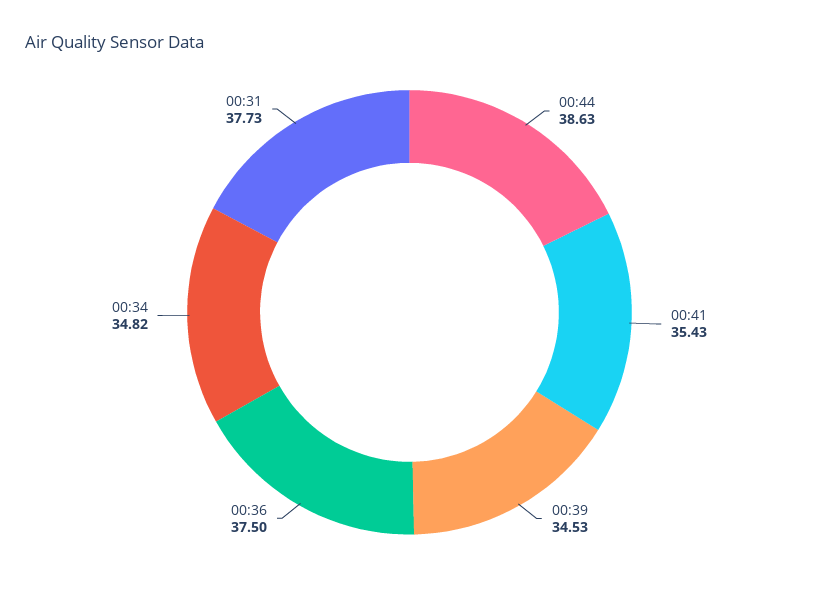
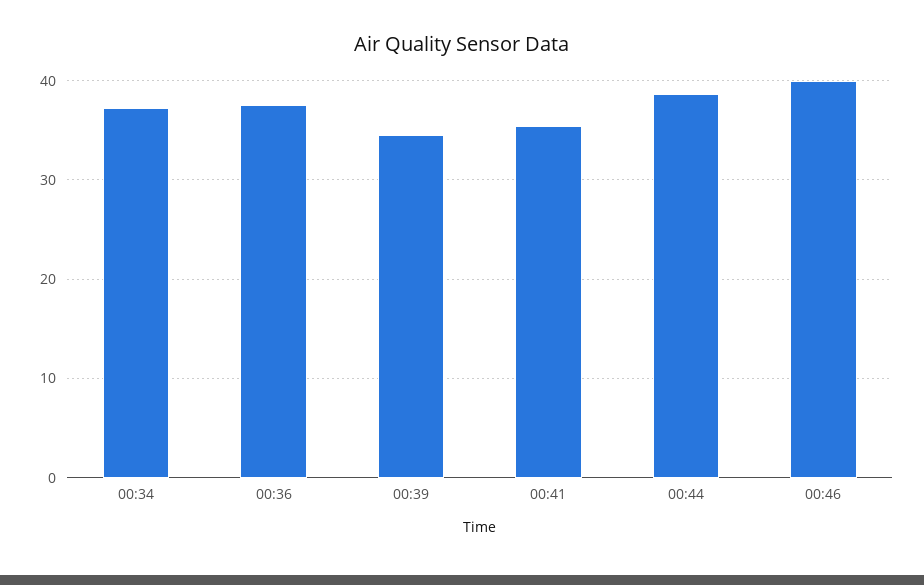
00:34: 34.82 -> 37
00:31: 37.73 -> none
00:46: none -> 40

